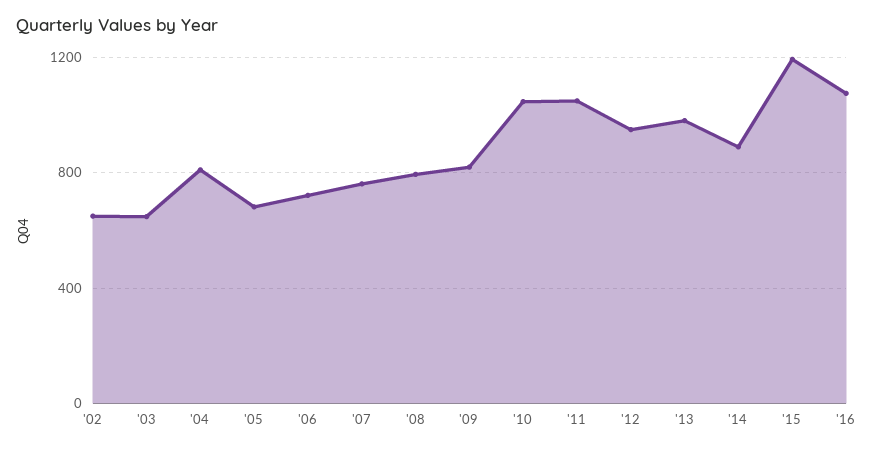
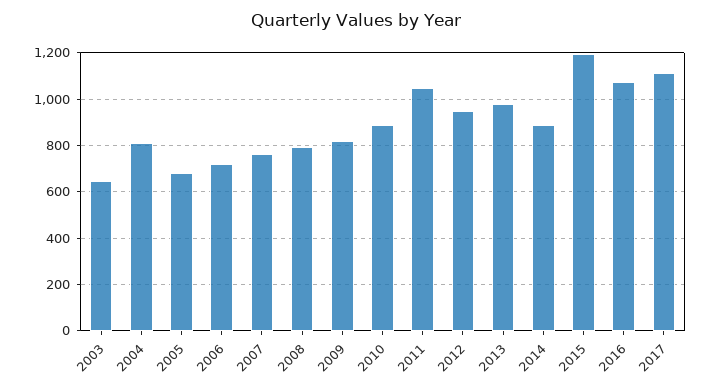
'02: 650 -> none
'10: 1050 -> 900
2017: none -> 1100

